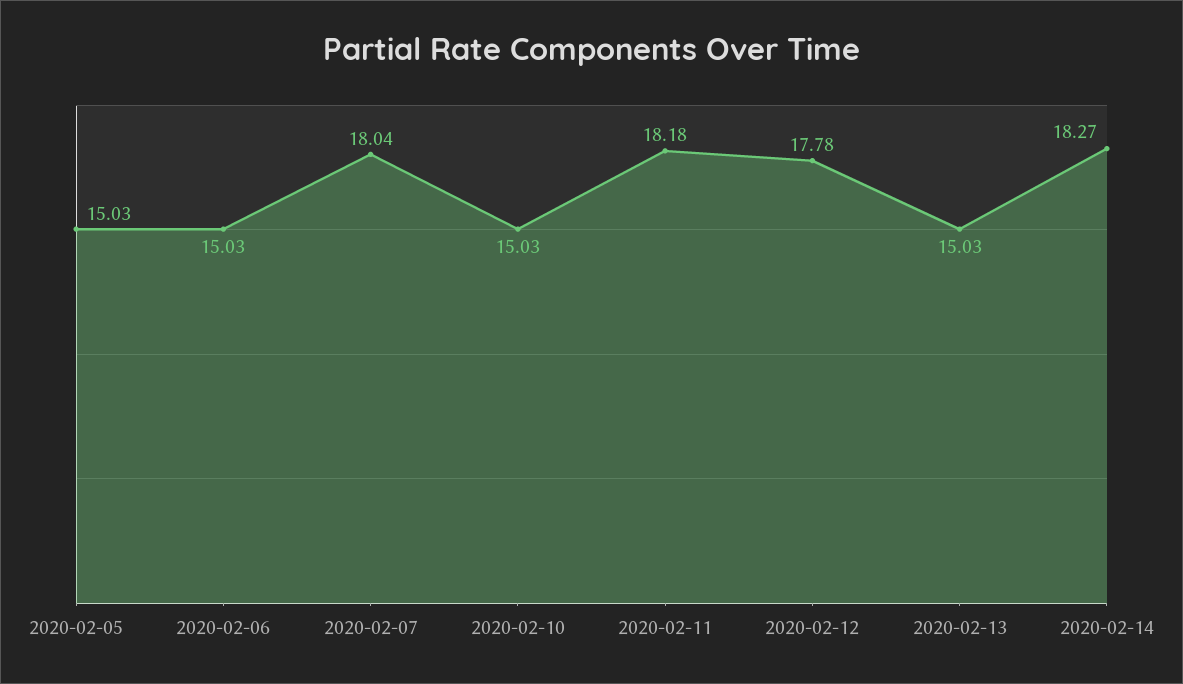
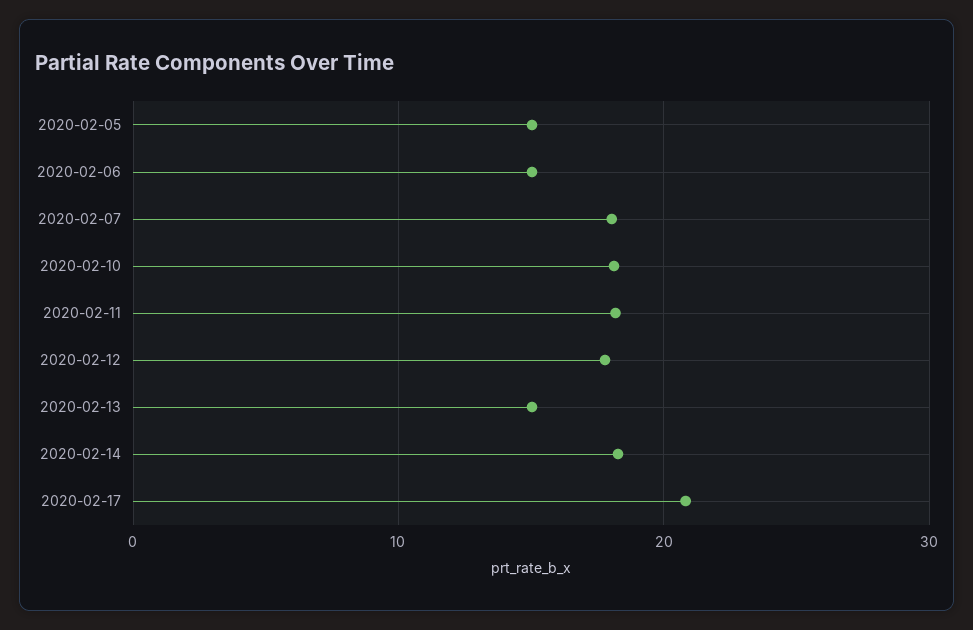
2020-02-10: 15.03 -> 18
2020-02-17: none -> 21

